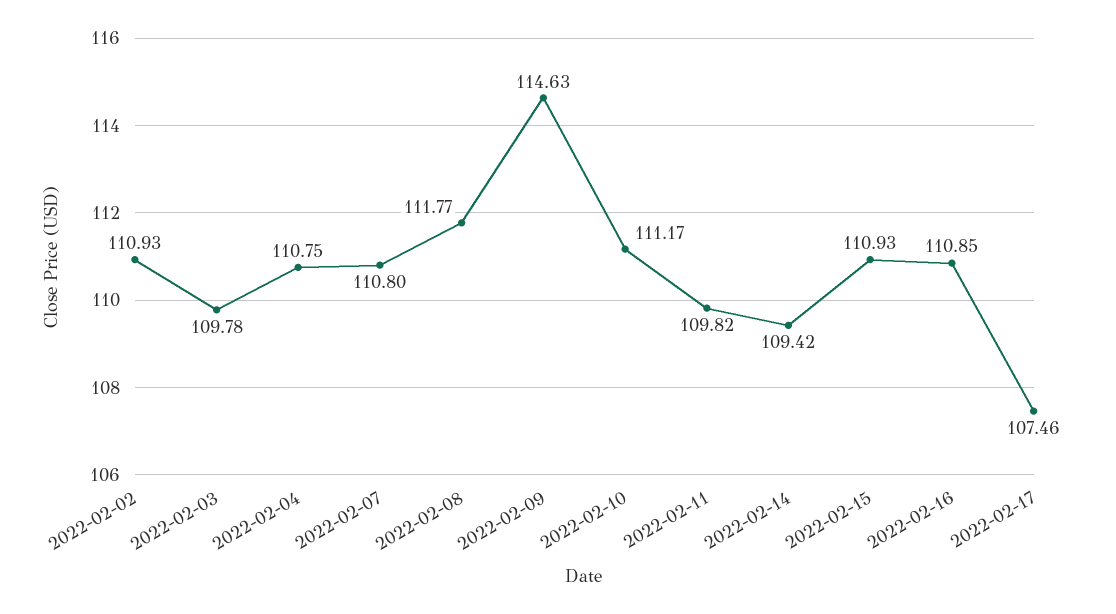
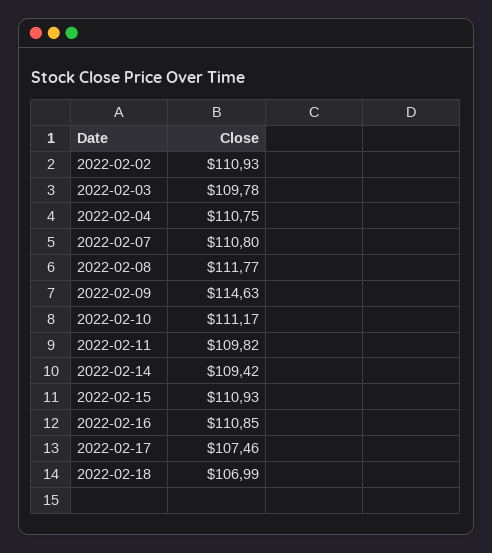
2022-02-18: none -> 106.99

